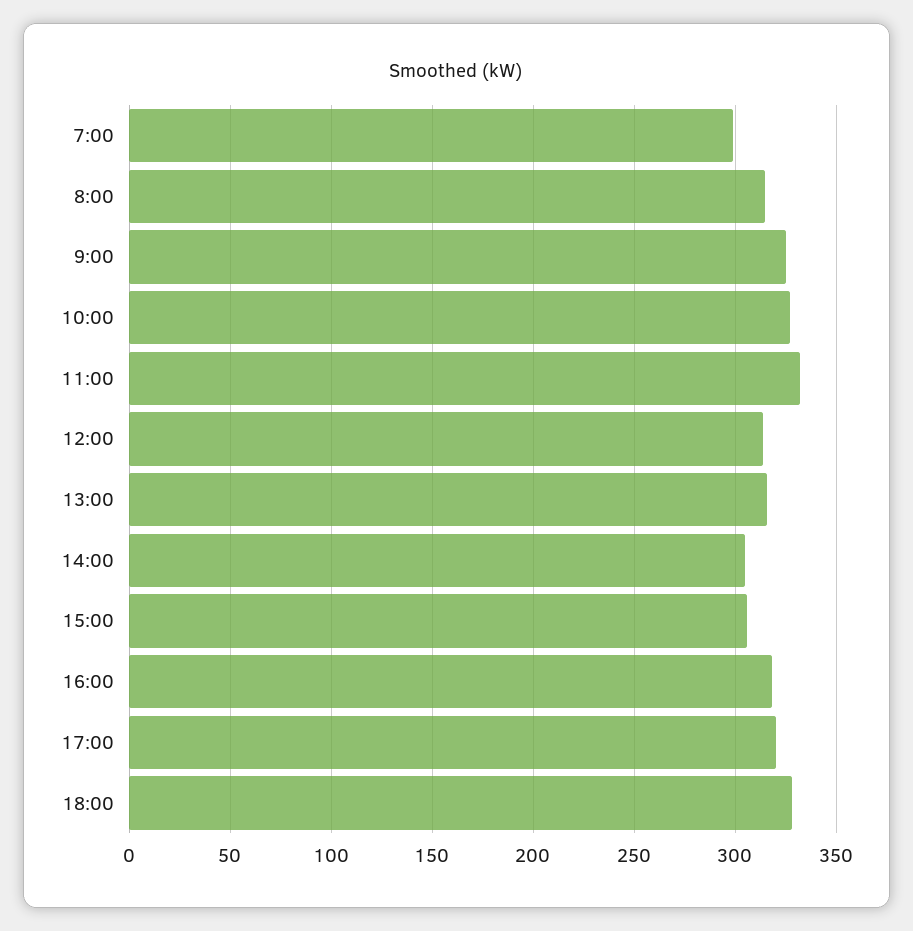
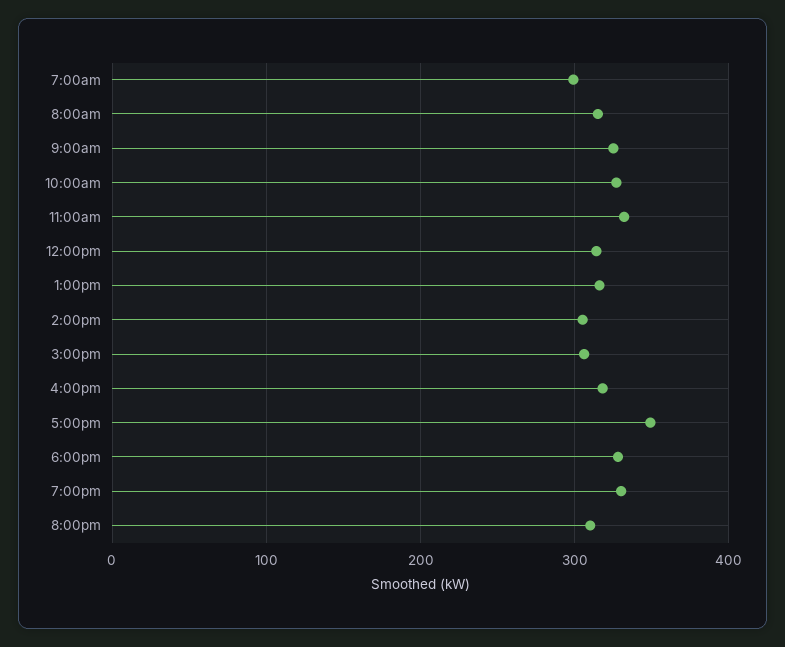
17:00: 320 -> 350
7:00pm: none -> 330
8:00pm: none -> 310

